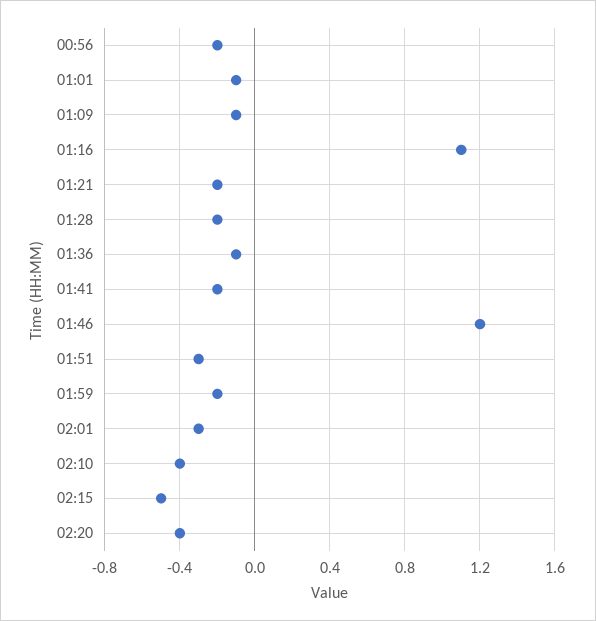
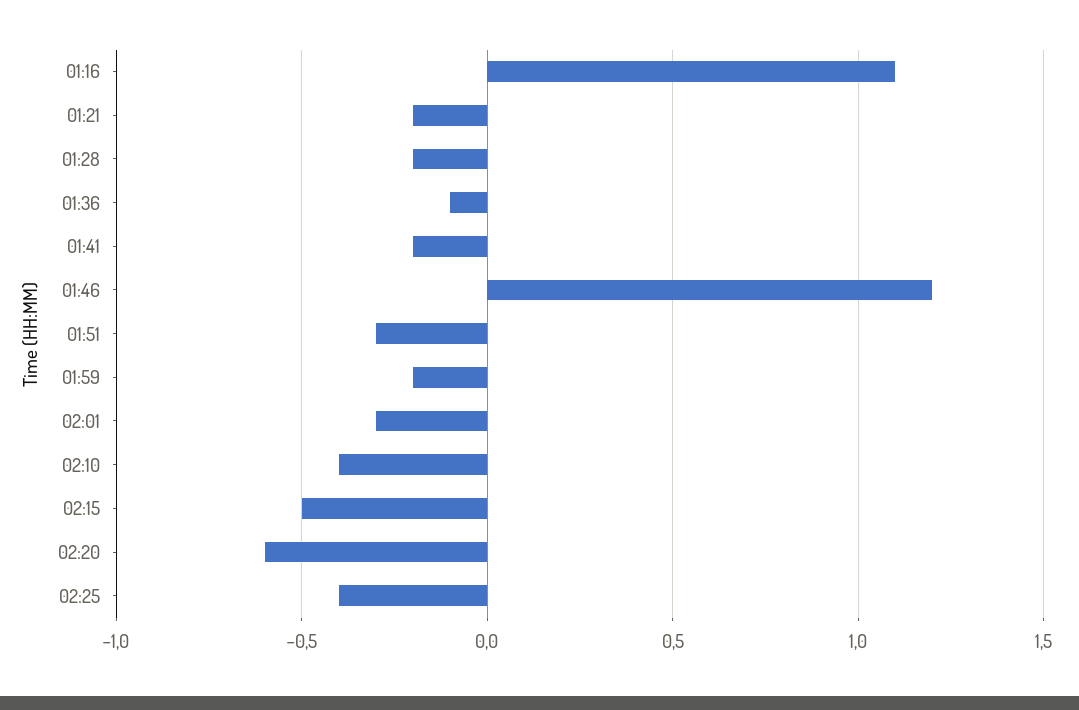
00:56: -0.2 -> none
01:01: -0.1 -> none
01:09: -0.1 -> none
02:20: -0.4 -> -0.6
02:25: none -> -0.4

